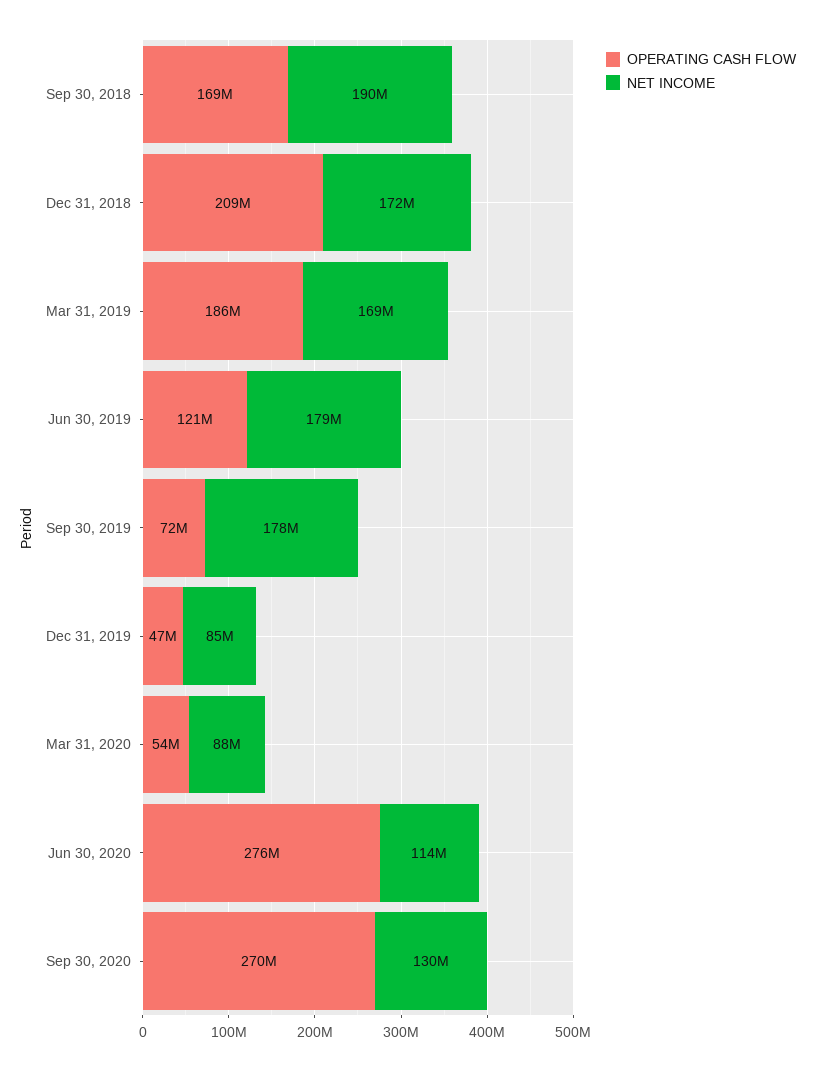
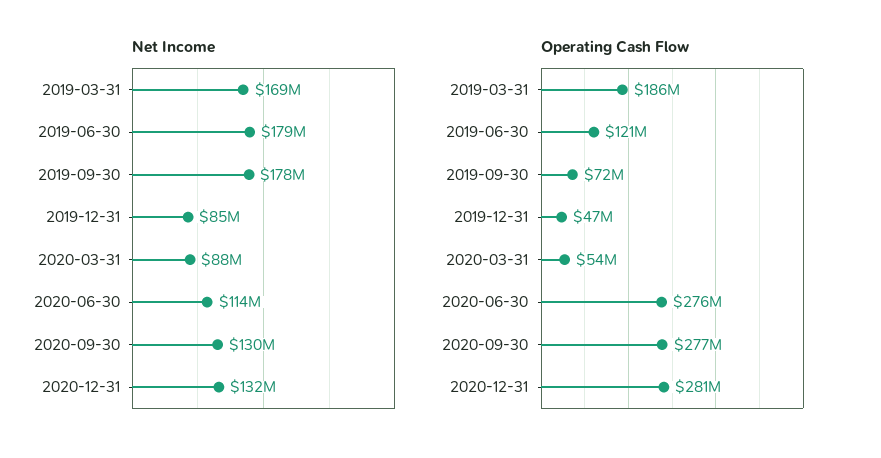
OPERATING CASH FLOW, Sep 30, 2018: 169000000 -> none
NET INCOME, Sep 30, 2018: 190000000 -> none
OPERATING CASH FLOW, Dec 31, 2018: 209000000 -> none
NET INCOME, Dec 31, 2018: 172000000 -> none
OPERATING CASH FLOW, Sep 30, 2020: 270000000 -> 277000000
NET INCOME, 2020-12-31: none -> 132000000
OPERATING CASH FLOW, 2020-12-31: none -> 281000000

